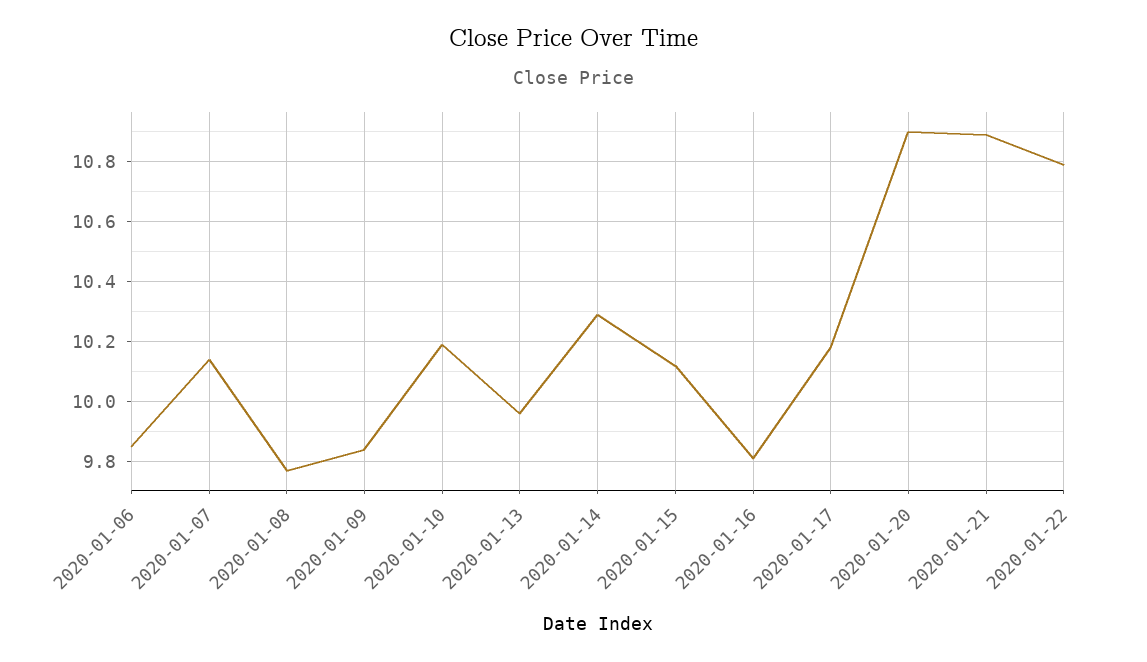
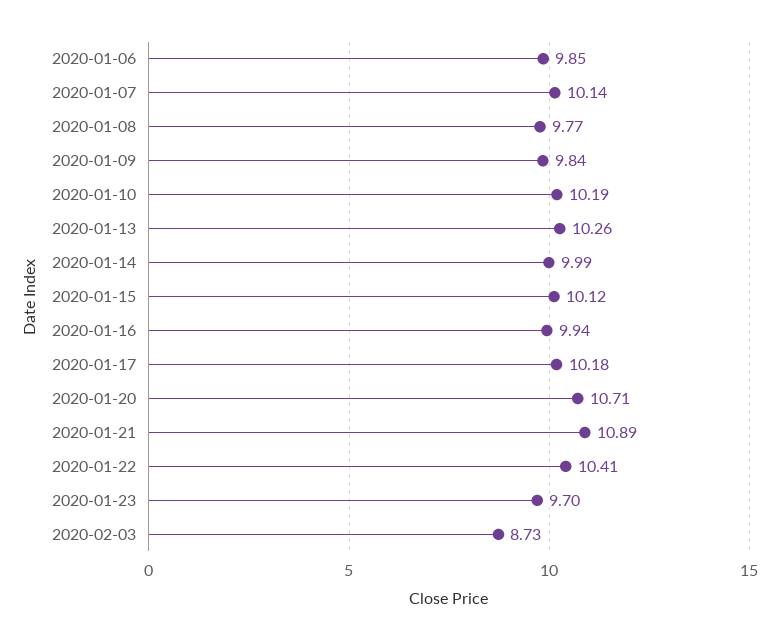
2020-01-13: 9.95 -> 10.26
2020-01-14: 10.3 -> 9.99
2020-01-16: 9.8 -> 9.94
2020-01-20: 10.9 -> 10.71
2020-01-22: 10.8 -> 10.41
2020-01-23: none -> 9.7
2020-02-03: none -> 8.73

